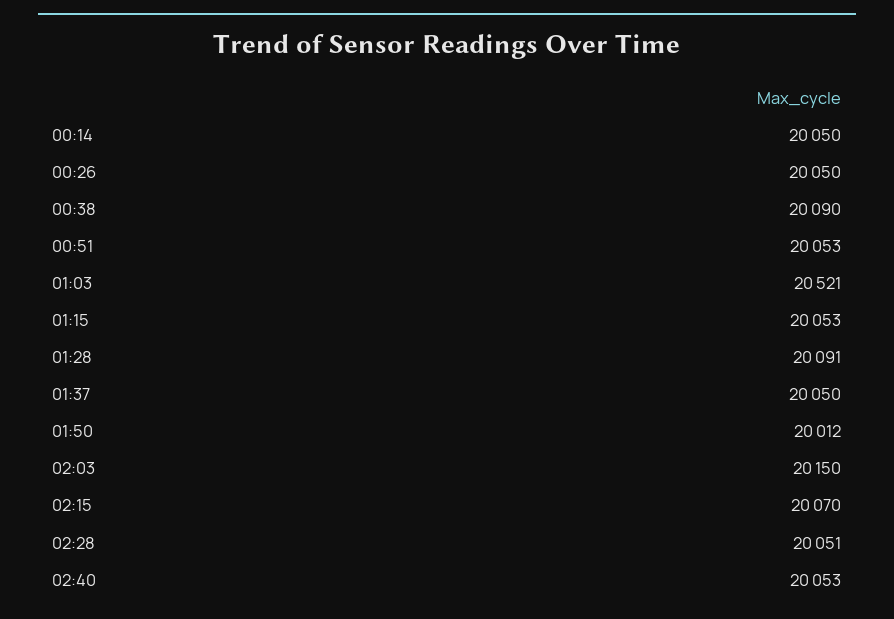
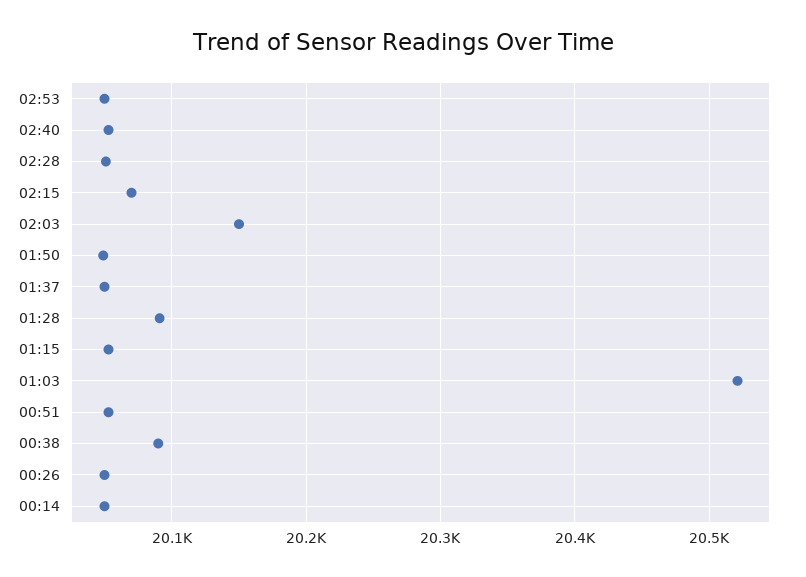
01:50: 20012 -> 20050
02:53: none -> 20050

